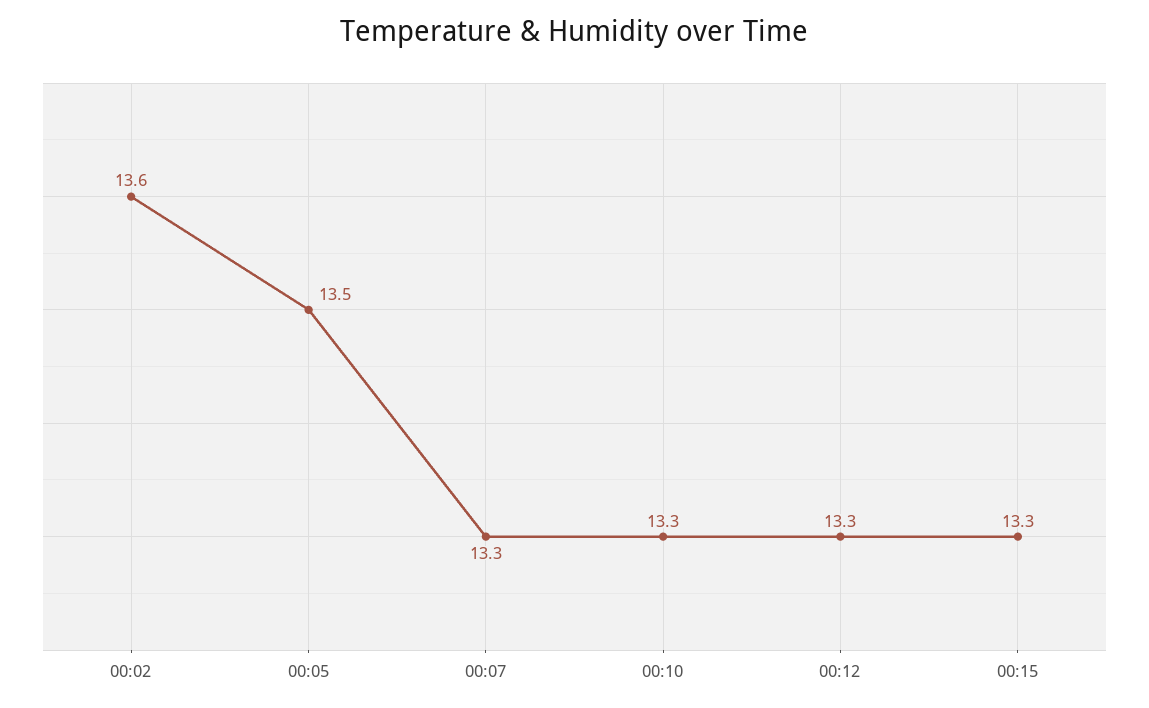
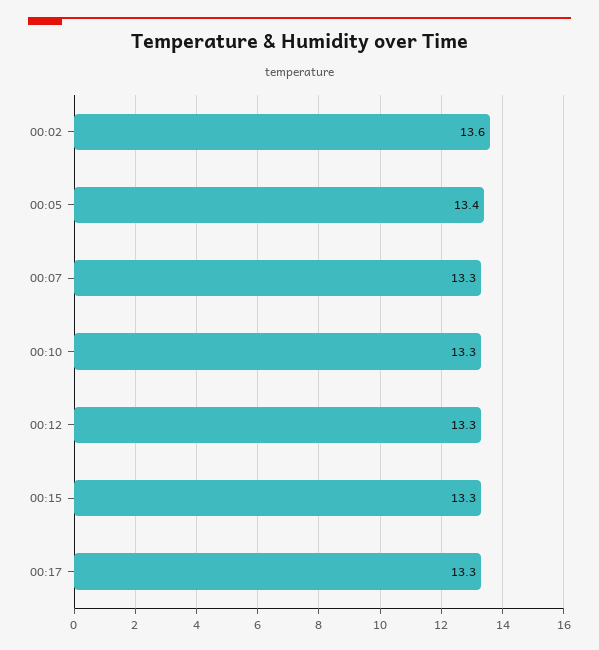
00:05: 13.5 -> 13.4
00:17: none -> 13.3

